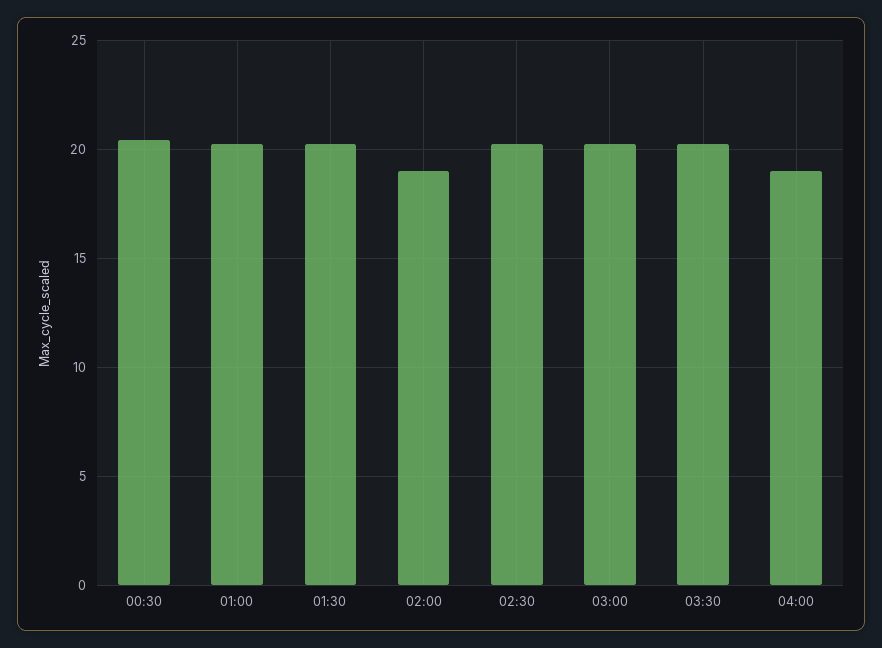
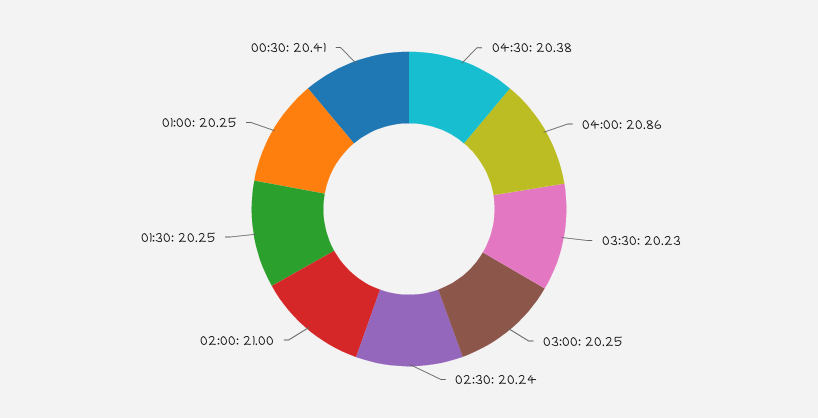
02:00: 19 -> 21
04:00: 19 -> 20.86
04:30: none -> 20.38

